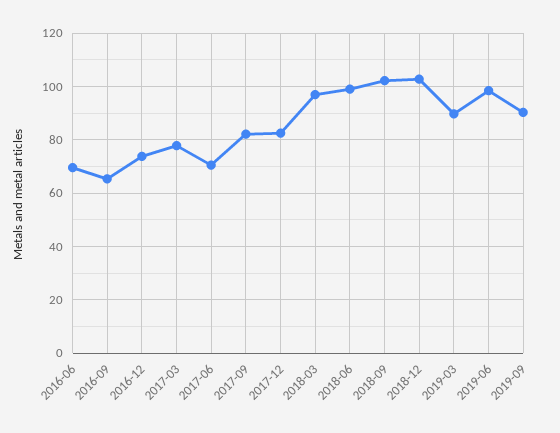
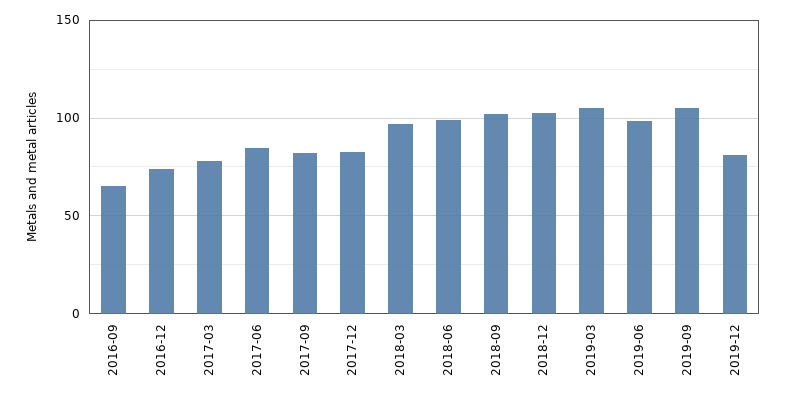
2016-06: 70 -> none
2017-06: 70 -> 85
2019-03: 90 -> 105
2019-09: 90 -> 105
2019-12: none -> 80

